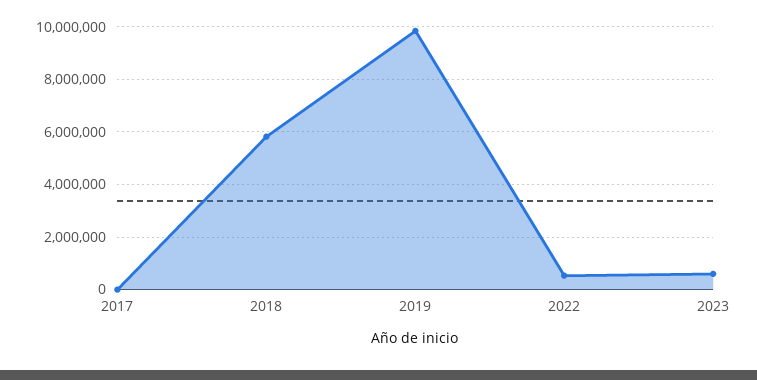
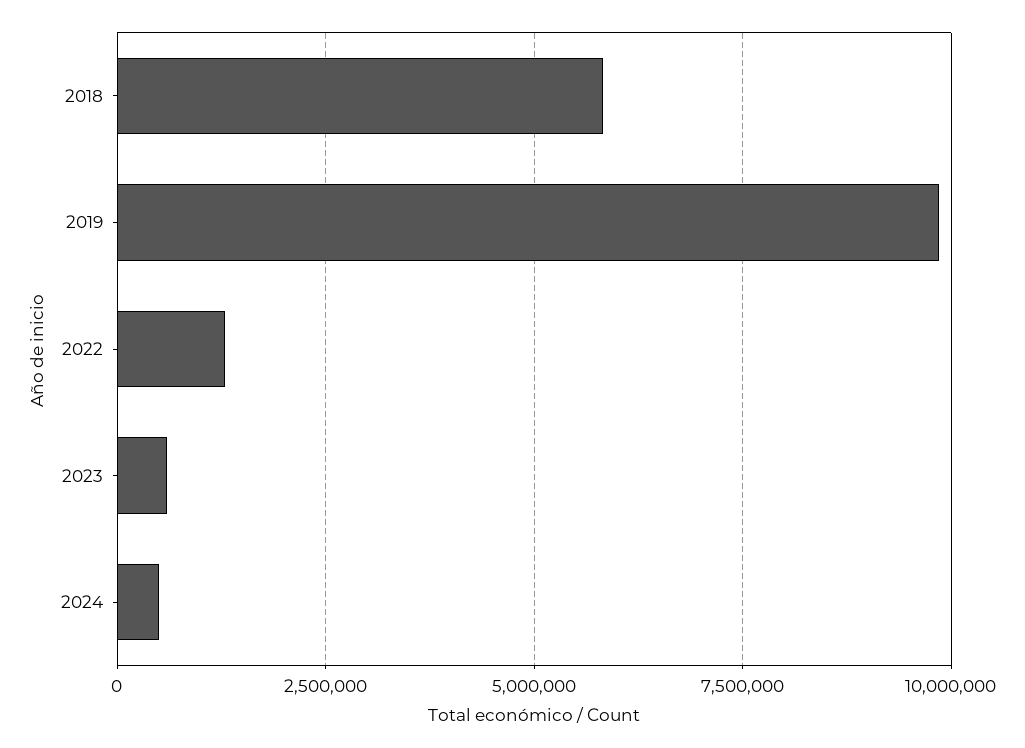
2017: 0 -> none
2022: 500000 -> 1250000
2024: none -> 500000

